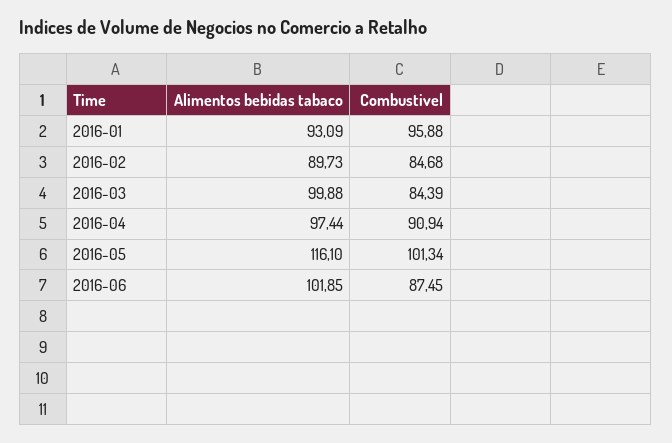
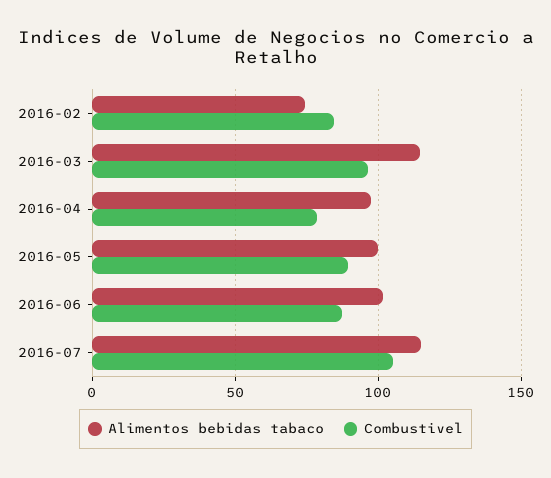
Alimentos bebidas tabaco, 2016-01: 93.09 -> none
Combustivel, 2016-01: 95.88 -> none
Alimentos bebidas tabaco, 2016-02: 89.73 -> 75
Alimentos bebidas tabaco, 2016-03: 99.88 -> 115
Combustivel, 2016-03: 84.39 -> 95
Combustivel, 2016-04: 90.94 -> 80
Alimentos bebidas tabaco, 2016-05: 116.1 -> 100
Combustivel, 2016-05: 101.34 -> 90
Alimentos bebidas tabaco, 2016-07: none -> 115
Combustivel, 2016-07: none -> 105

